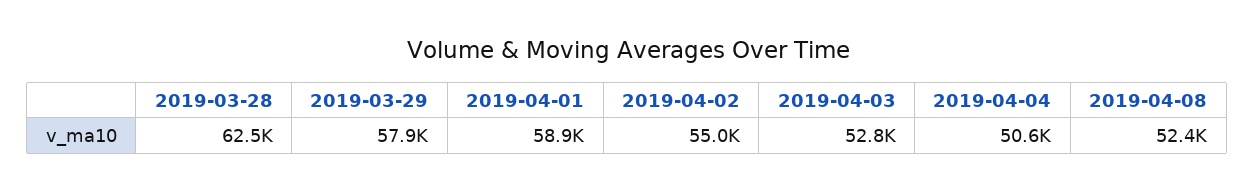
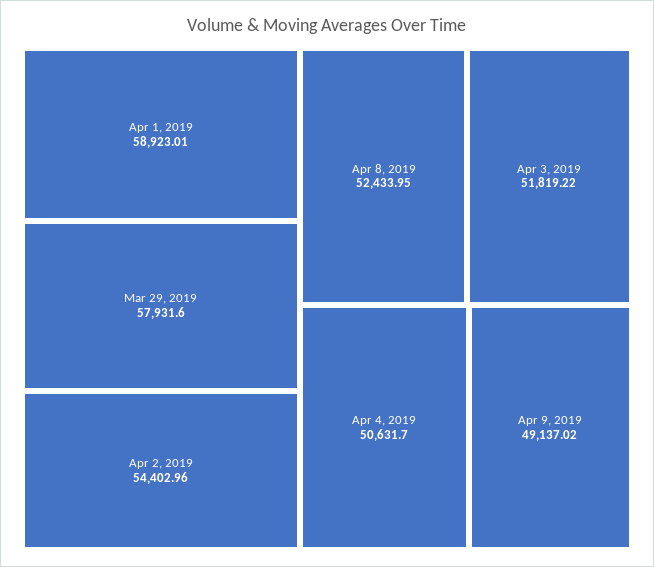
2019-03-28: 62500 -> none
2019-04-02: 55000 -> 54402.96
2019-04-03: 52800 -> 51819.22
Apr 9, 2019: none -> 49137.02

